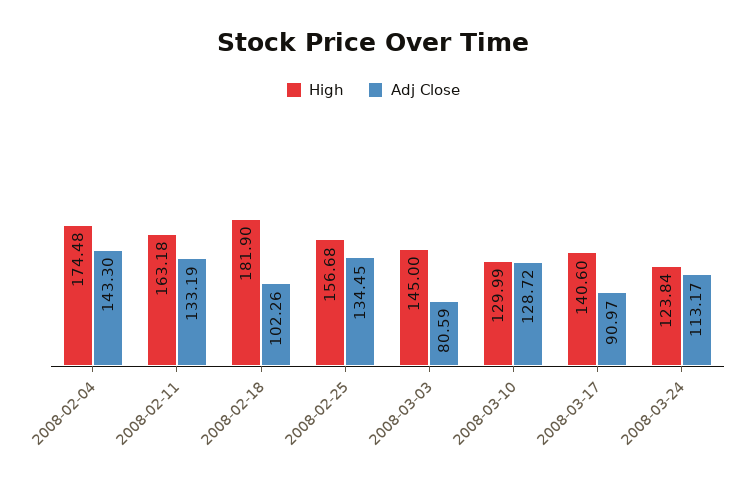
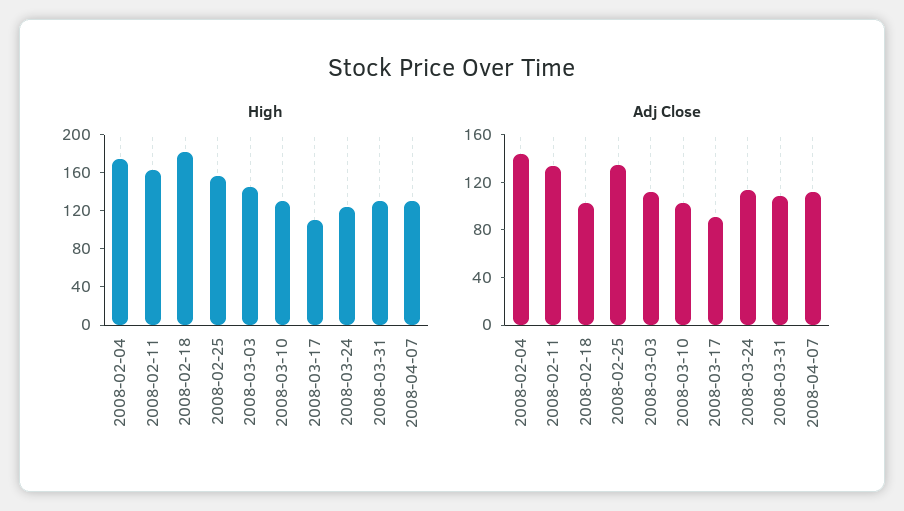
Adj Close, 2008-03-03: 80.59 -> 110
Adj Close, 2008-03-10: 128.72 -> 100
High, 2008-03-17: 140.6 -> 110
High, 2008-03-31: none -> 130
High, 2008-04-07: none -> 130
Adj Close, 2008-03-31: none -> 110
Adj Close, 2008-04-07: none -> 110

